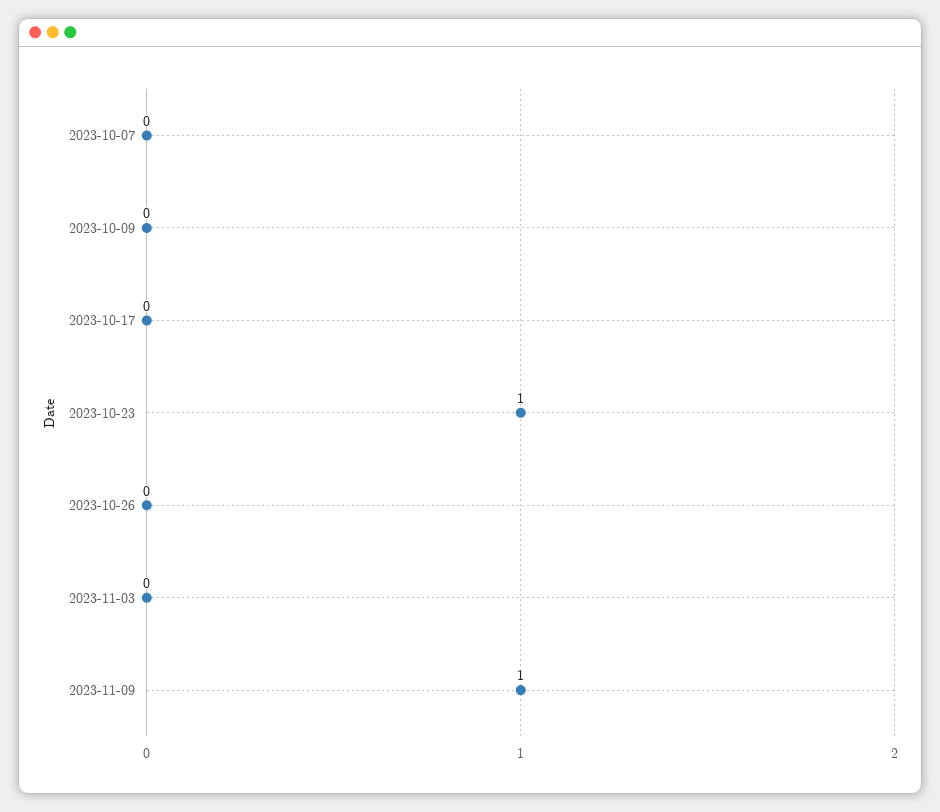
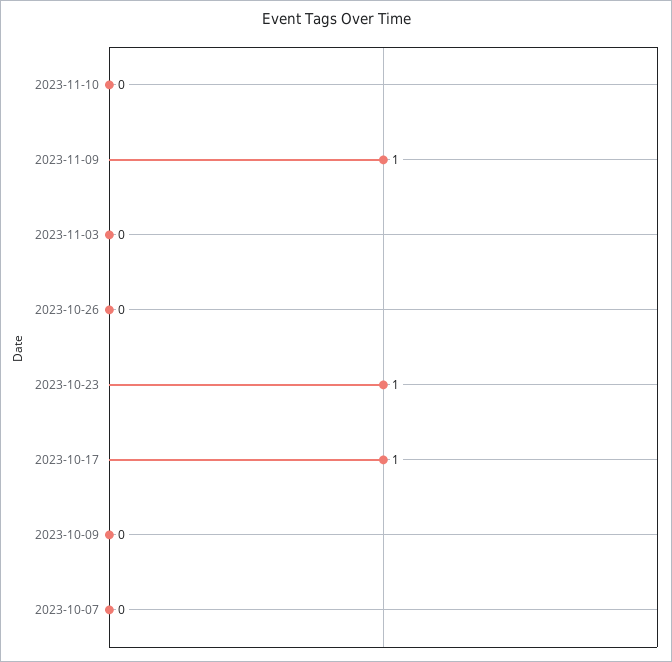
2023-10-17: 0 -> 1
2023-11-10: none -> 0

